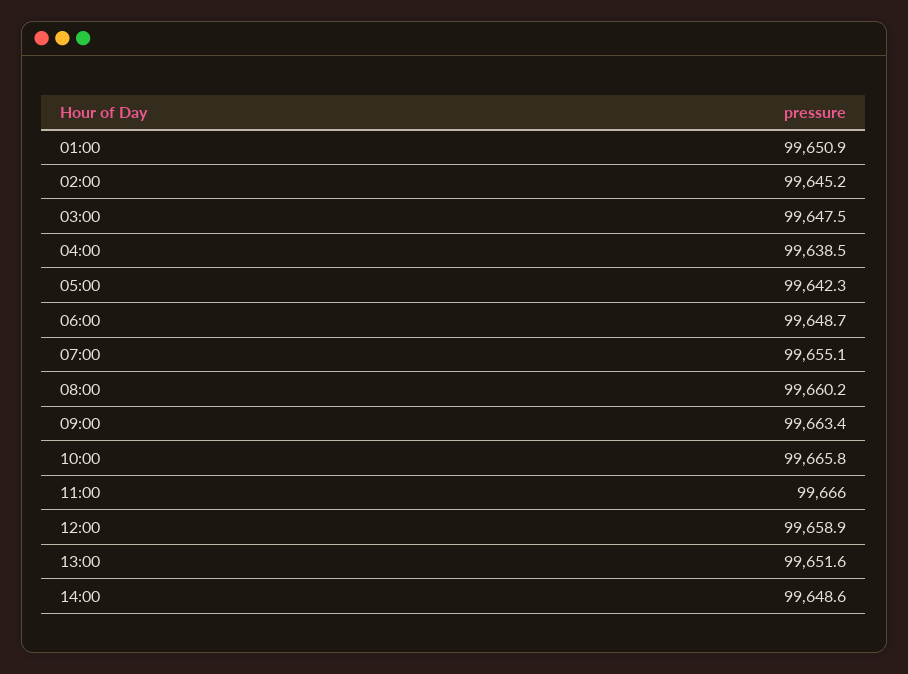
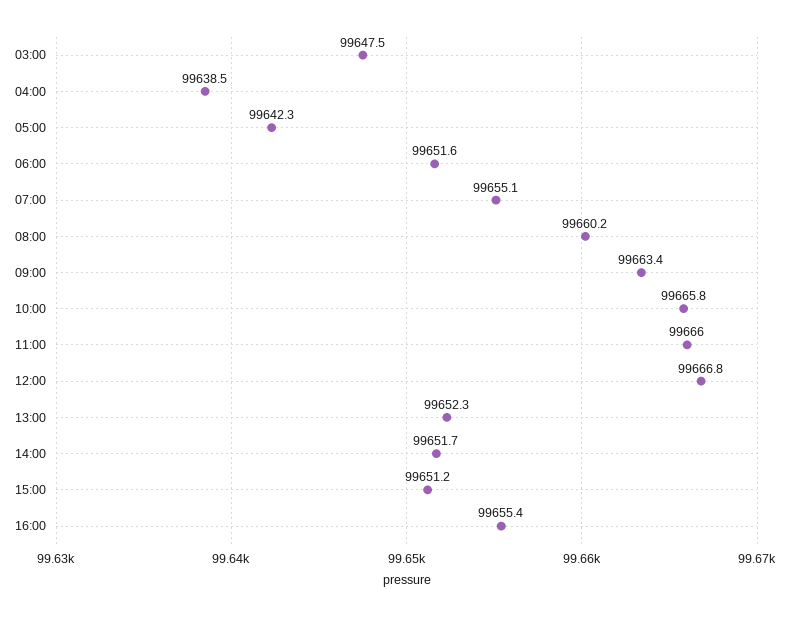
01:00: 99650.9 -> none
02:00: 99645.2 -> none
06:00: 99648.7 -> 99651.6
12:00: 99658.9 -> 99666.8
13:00: 99651.6 -> 99652.3
14:00: 99648.6 -> 99651.7
15:00: none -> 99651.2
16:00: none -> 99655.4

